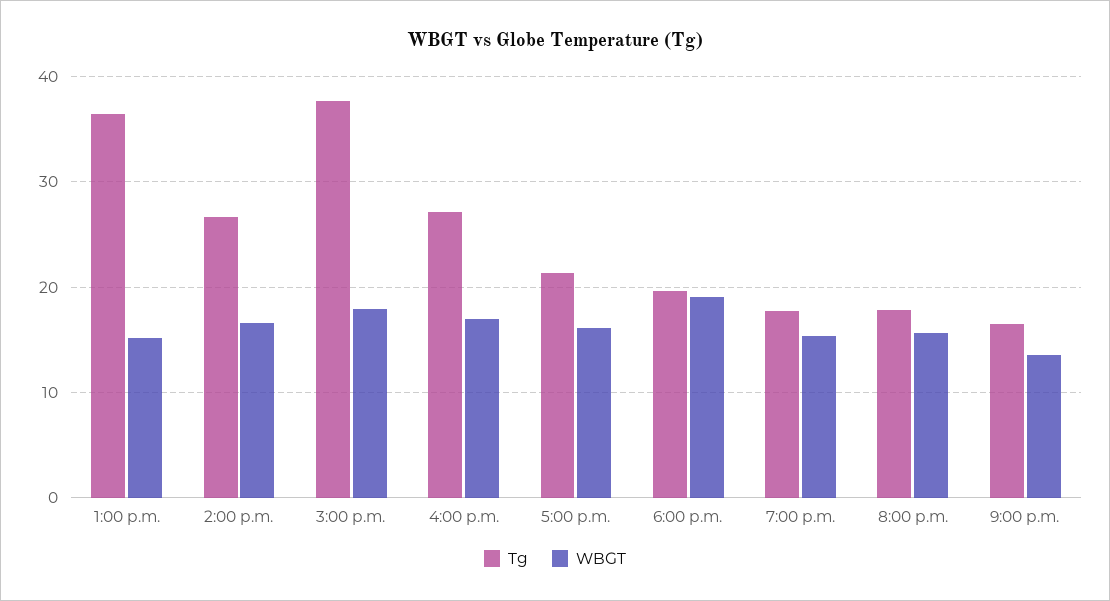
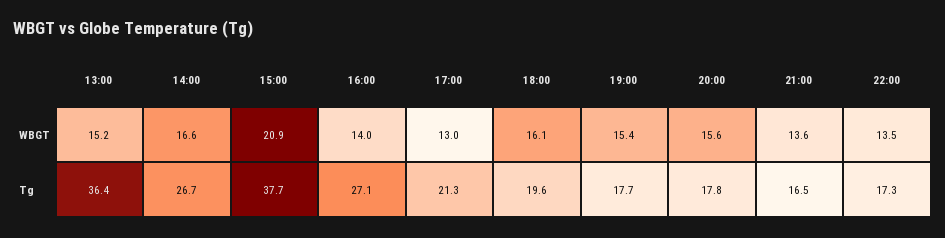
WBGT, 3:00 p.m.: 18 -> 20.9
WBGT, 4:00 p.m.: 17 -> 14
WBGT, 5:00 p.m.: 16 -> 13
WBGT, 6:00 p.m.: 19 -> 16.1
WBGT, 22:00: none -> 13.5
Tg, 22:00: none -> 17.3

